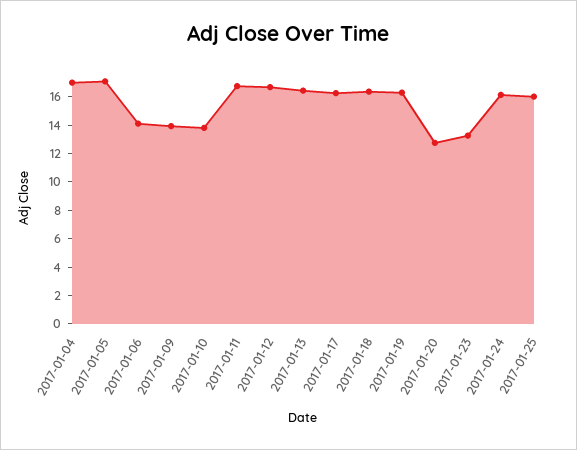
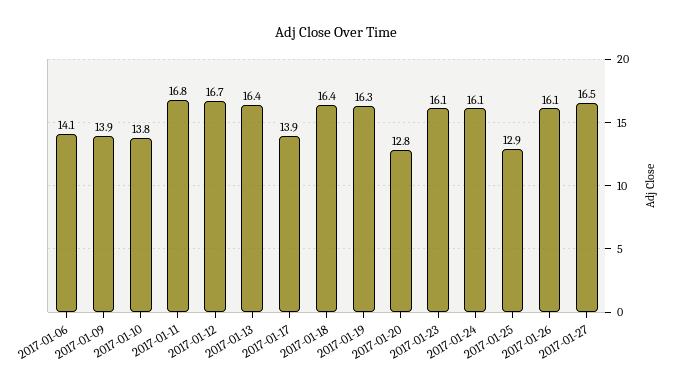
2017-01-04: 17 -> none
2017-01-05: 17 -> none
2017-01-17: 16 -> 13.9
2017-01-23: 13 -> 16.1
2017-01-25: 16 -> 12.9
2017-01-26: none -> 16.1
2017-01-27: none -> 16.5

